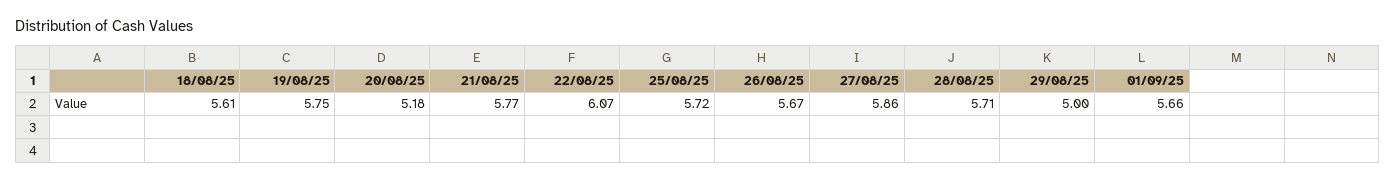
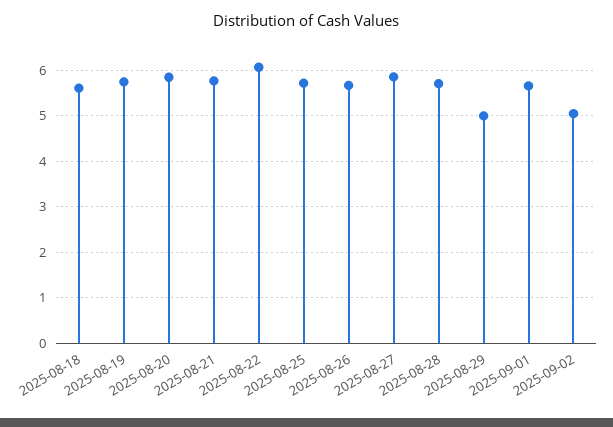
20/08/25: 5.18 -> 5.8
2025-09-02: none -> 5

